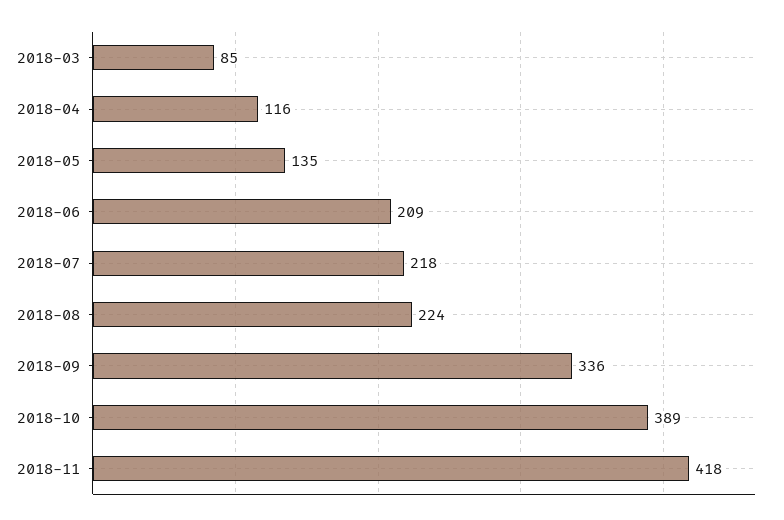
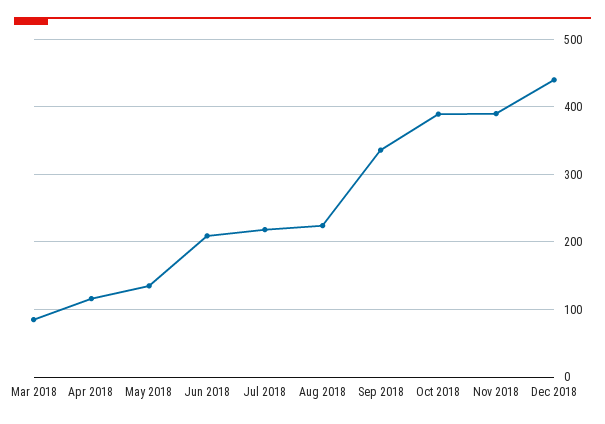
2018-11: 418 -> 390
Dec 2018: none -> 440

